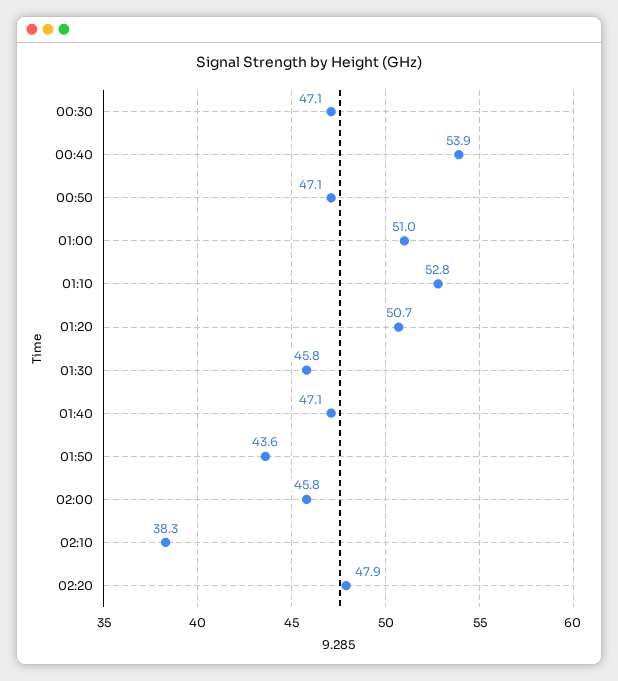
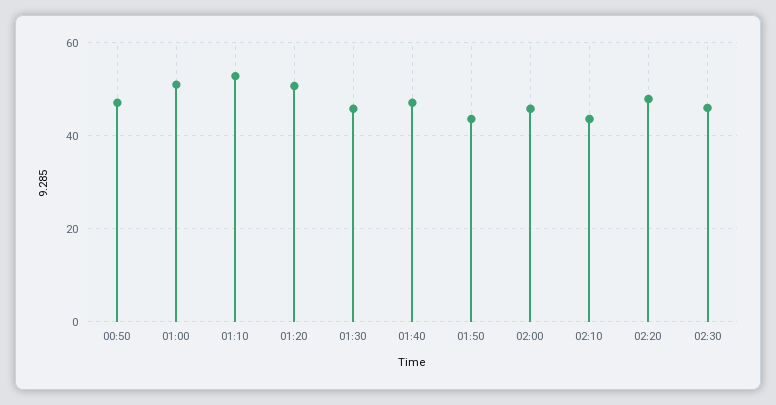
00:30: 47.1 -> none
00:40: 53.9 -> none
02:10: 38.3 -> 44
02:30: none -> 46

